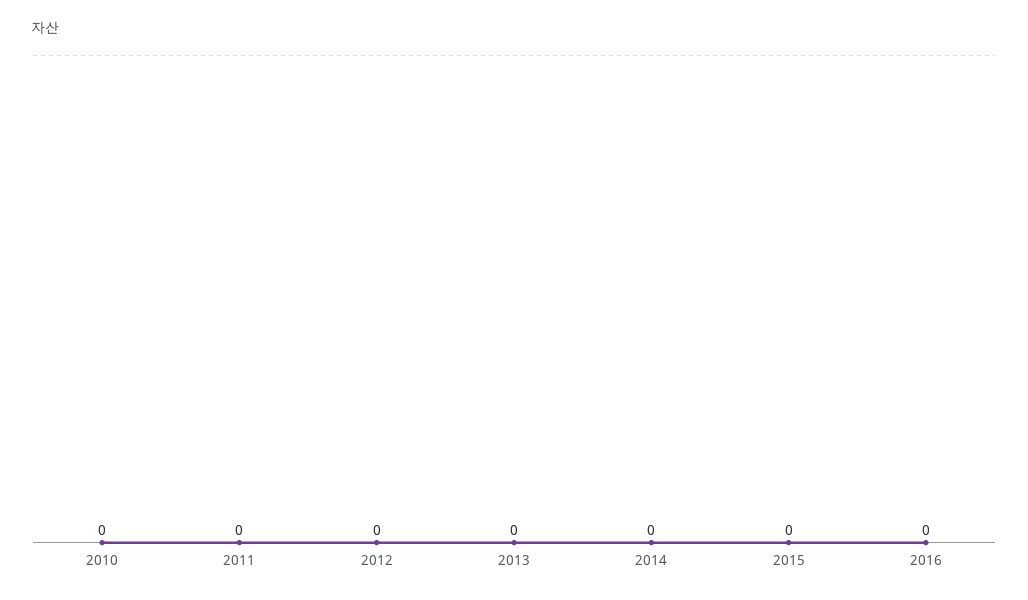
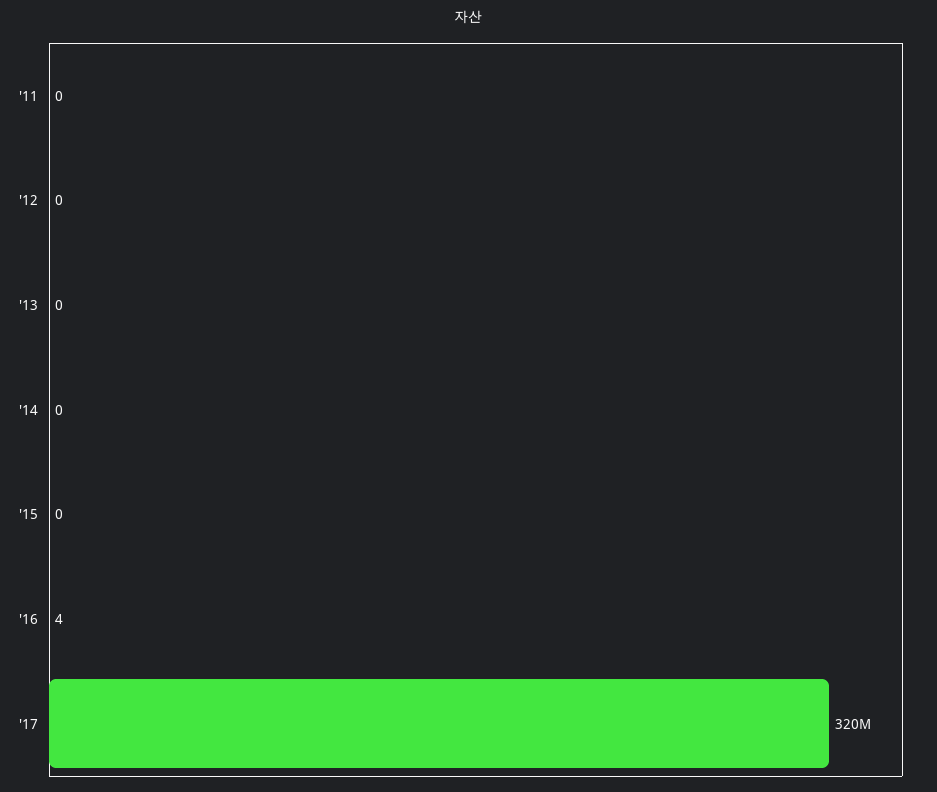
2010: 0 -> none
2016: 0 -> 4
'17: none -> 320000000

